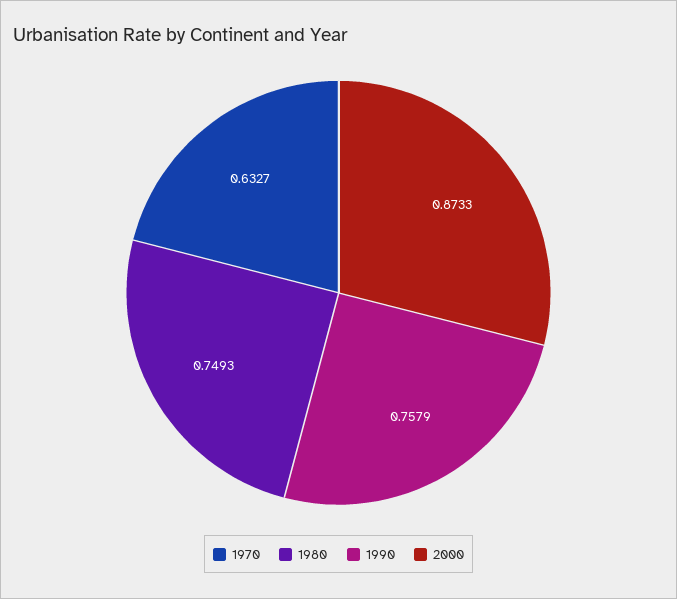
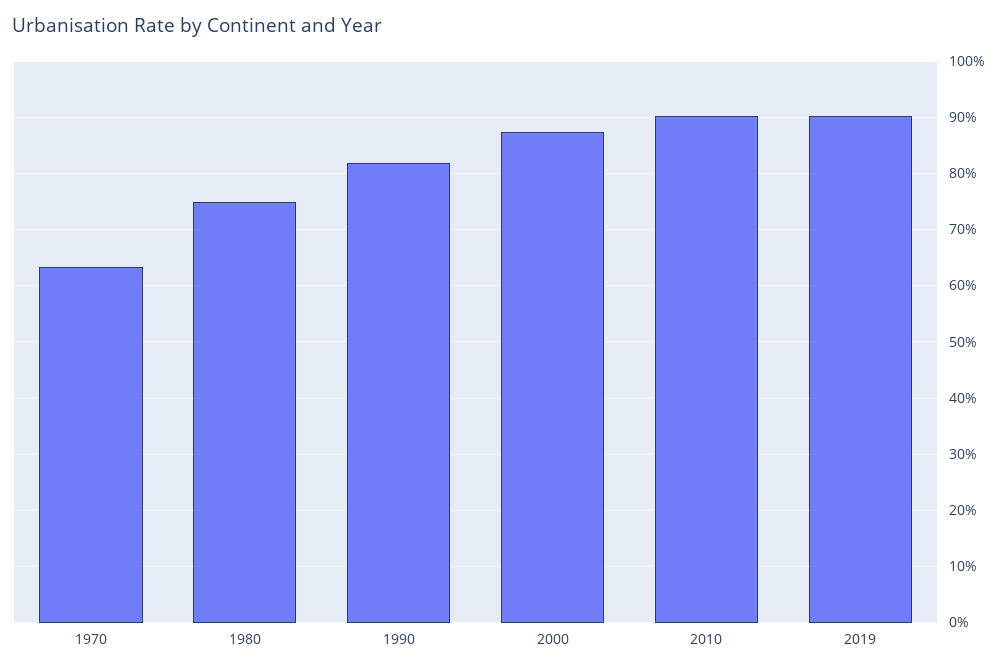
1990: 0.7579 -> 0.82
2010: none -> 0.9
2019: none -> 0.9

